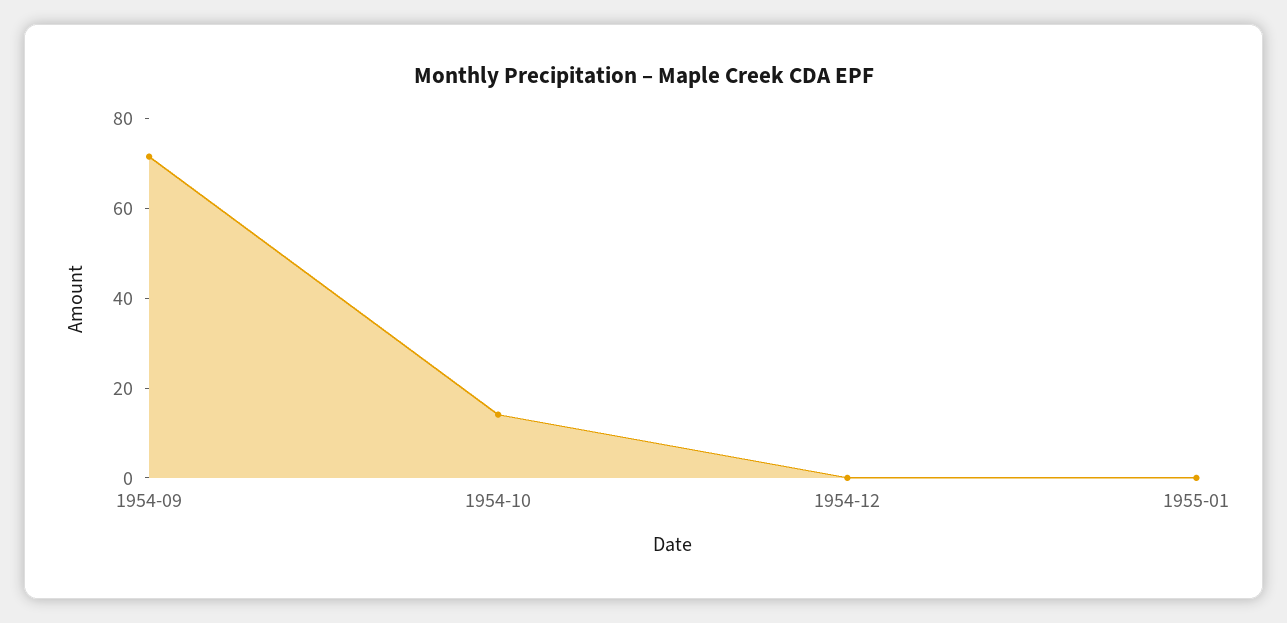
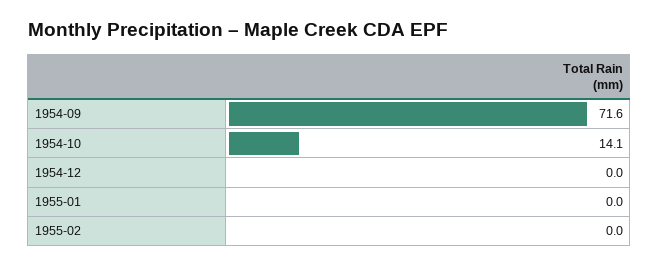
1955-02: none -> 0

